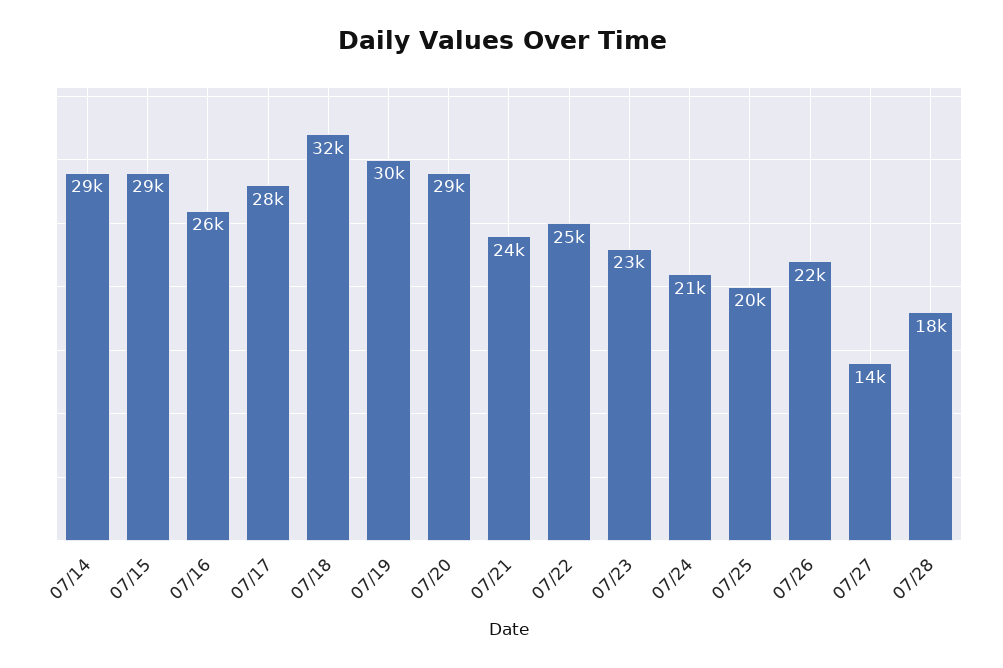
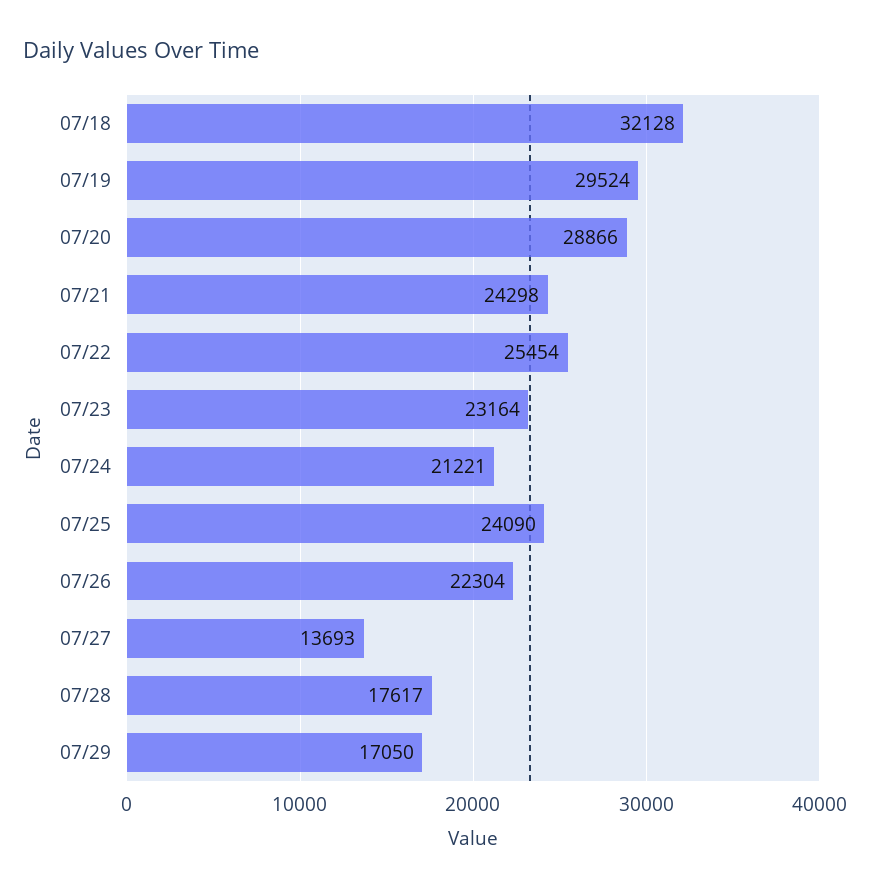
07/14: 29000 -> none
07/15: 29000 -> none
07/16: 26000 -> none
07/17: 28000 -> none
07/25: 20000 -> 24090
07/29: none -> 17050

